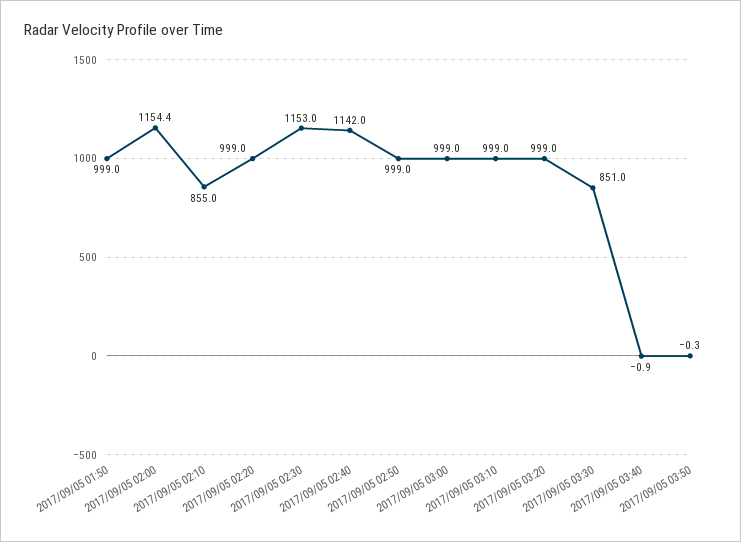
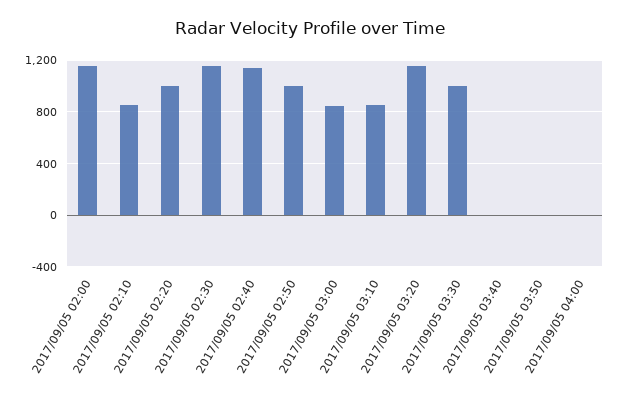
2017/09/05 01:50: 999 -> none
2017/09/05 03:00: 999 -> 850
2017/09/05 03:10: 999 -> 850
2017/09/05 03:20: 999 -> 1150
2017/09/05 03:30: 851 -> 1000
2017/09/05 04:00: none -> 0

